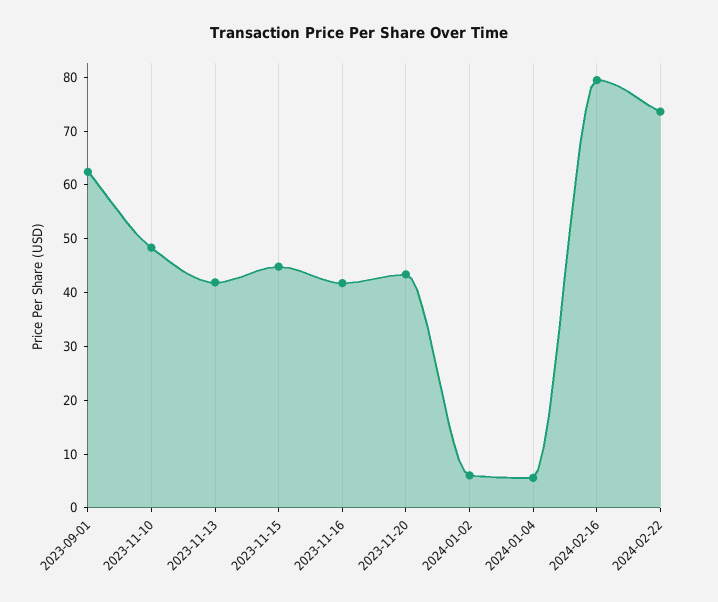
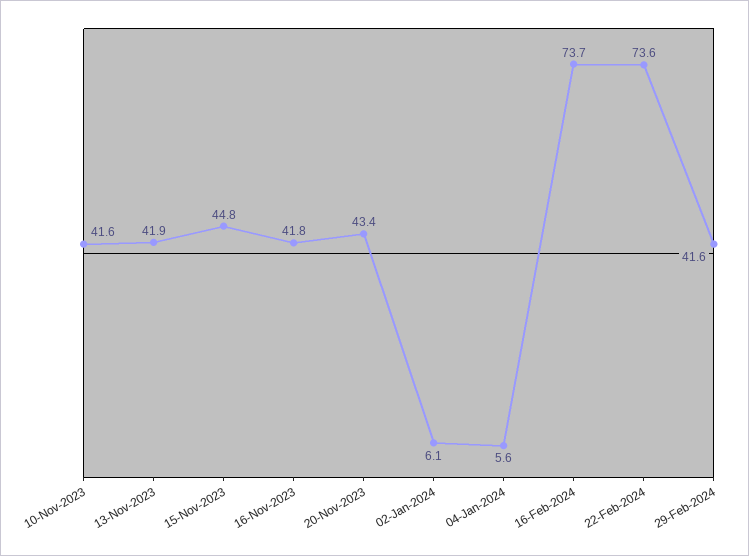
2023-09-01: 62 -> none
2023-11-10: 48 -> 41.6
2024-02-16: 80 -> 73.7
29-Feb-2024: none -> 41.6

